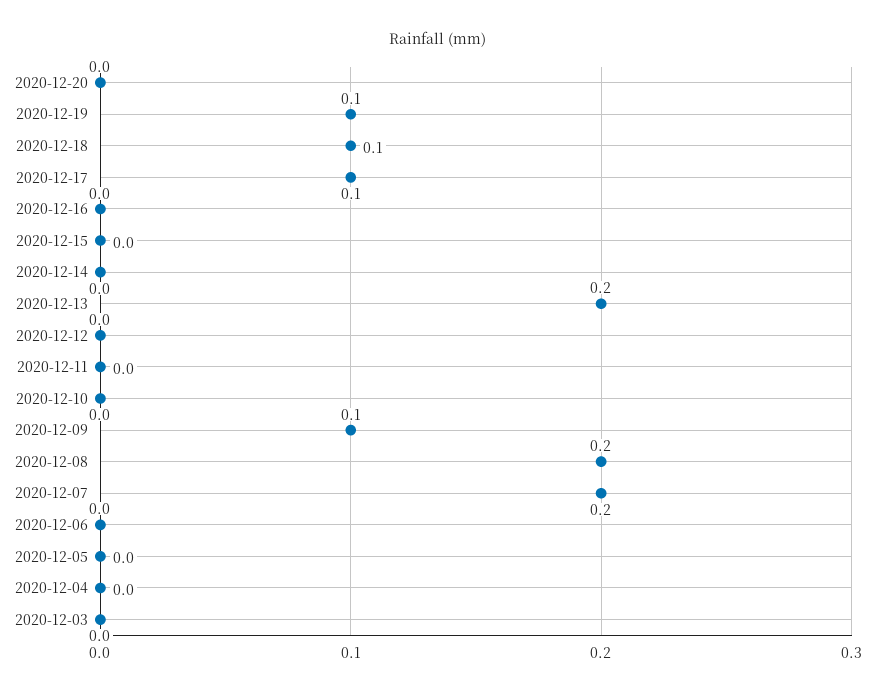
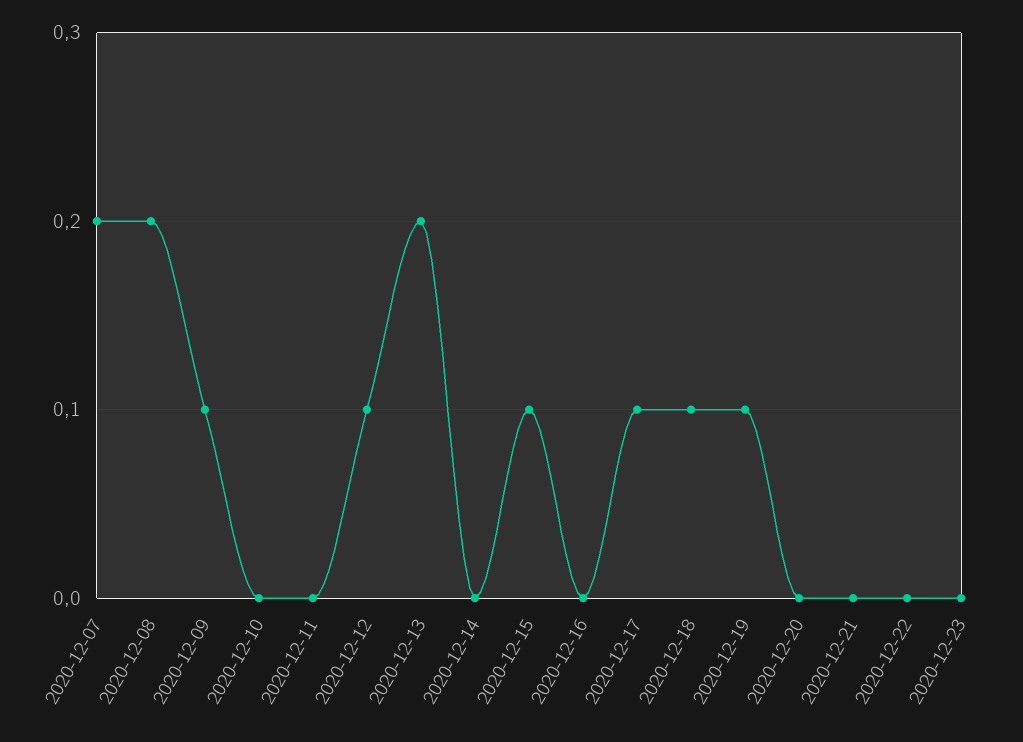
2020-12-15: 0 -> 0.1
2020-12-12: 0 -> 0.1
2020-12-06: 0 -> none
2020-12-05: 0 -> none
2020-12-04: 0 -> none
2020-12-03: 0 -> none
2020-12-21: none -> 0
2020-12-22: none -> 0
2020-12-23: none -> 0

